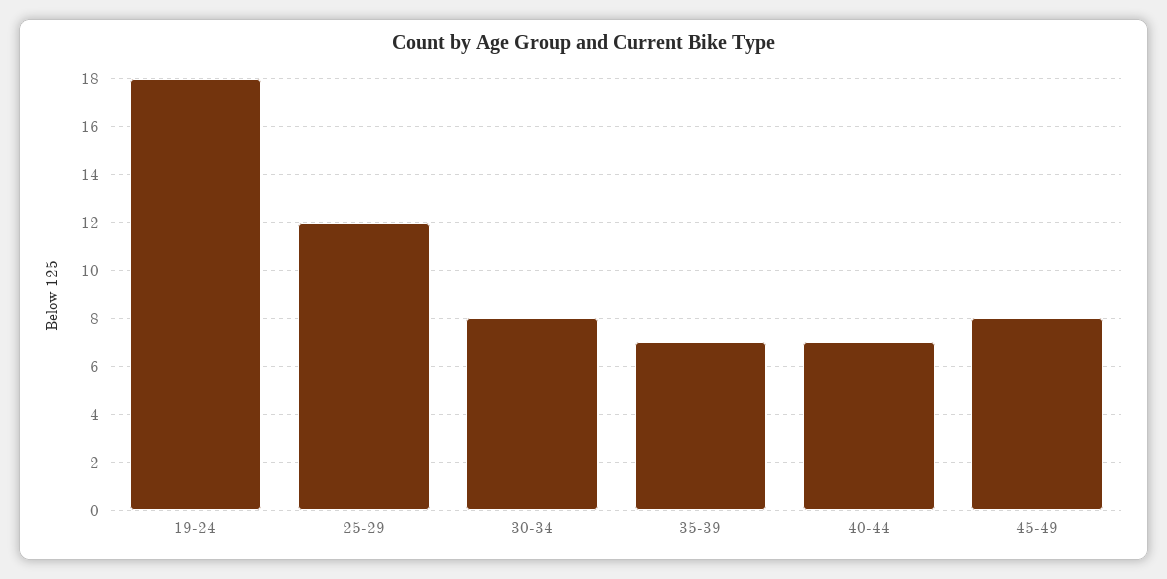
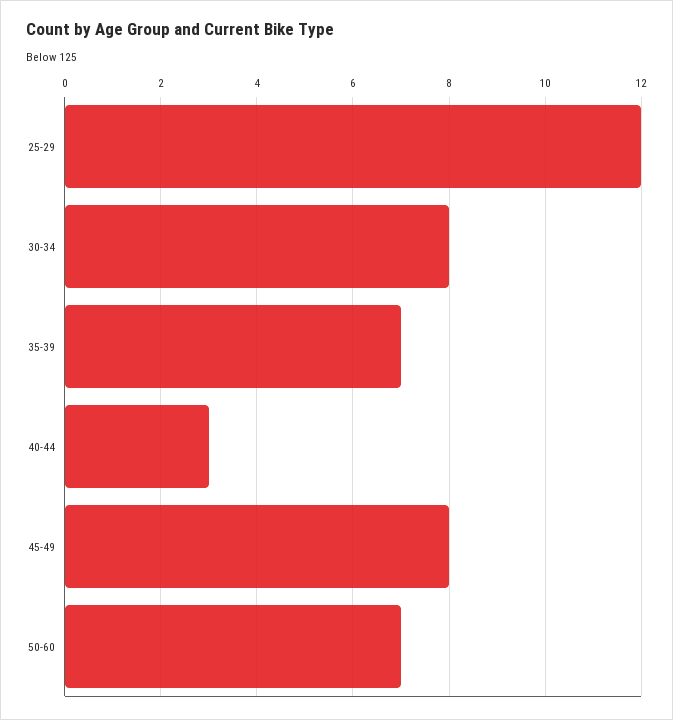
19-24: 18 -> none
40-44: 7 -> 3
50-60: none -> 7

